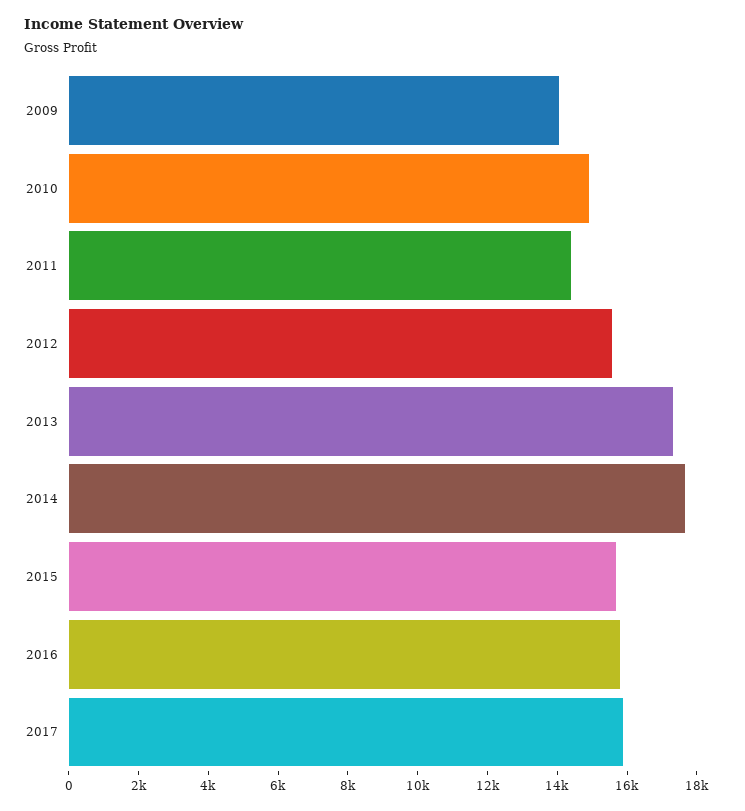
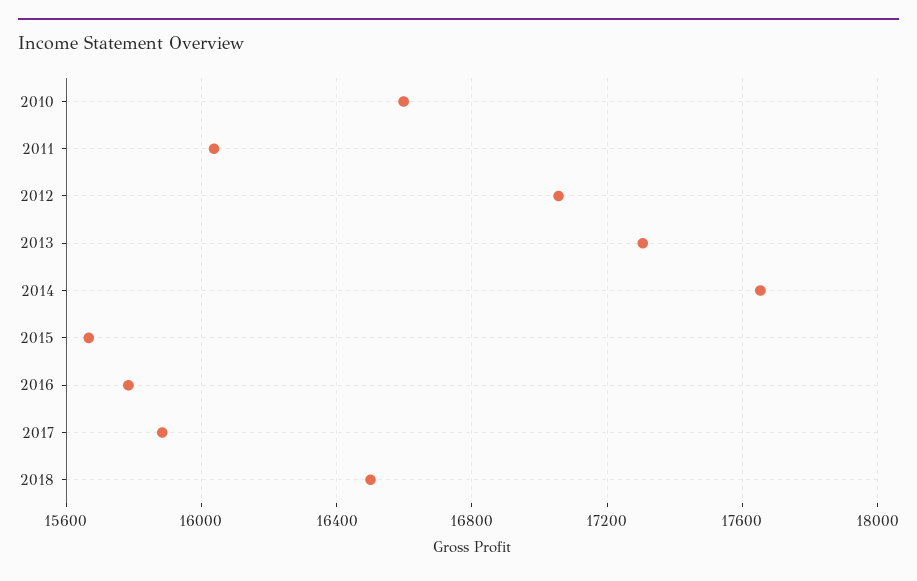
2009: 14000 -> none
2010: 15000 -> 16600
2011: 14500 -> 16050
2012: 15500 -> 17050
2018: none -> 16500

